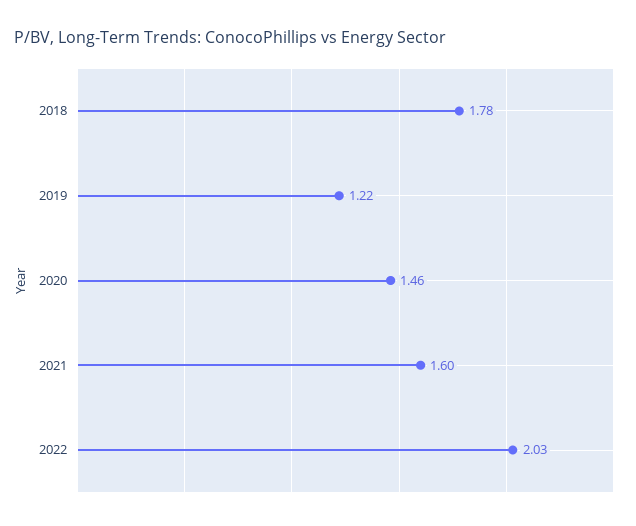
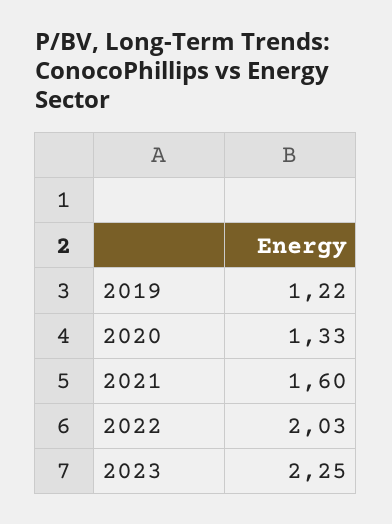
2018: 1.78 -> none
2020: 1.46 -> 1.33
2023: none -> 2.25

